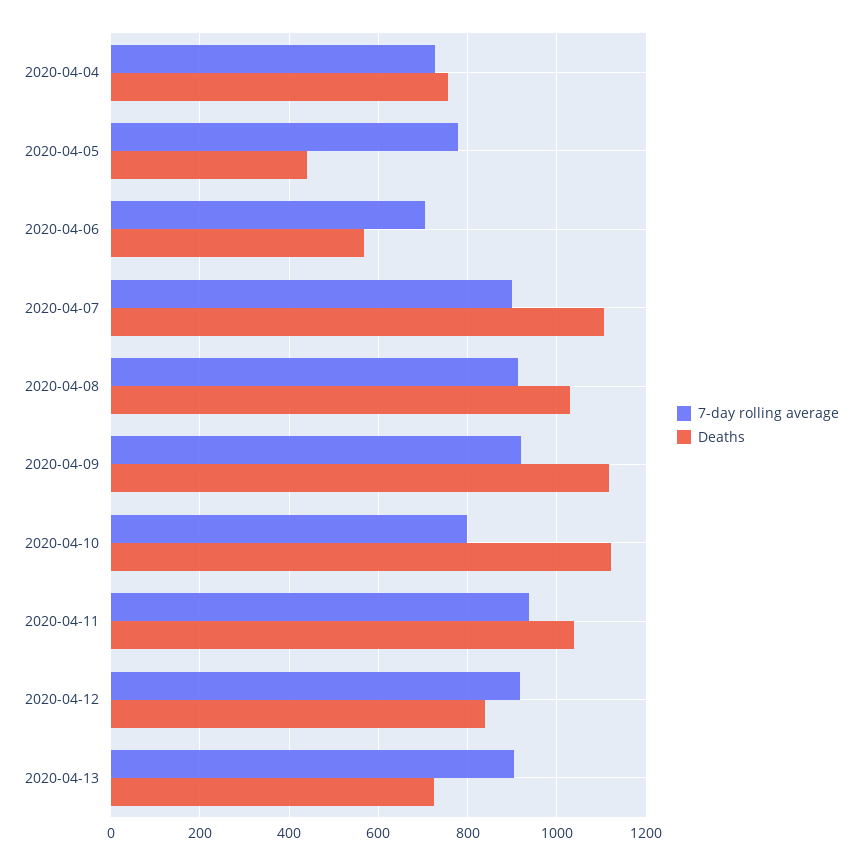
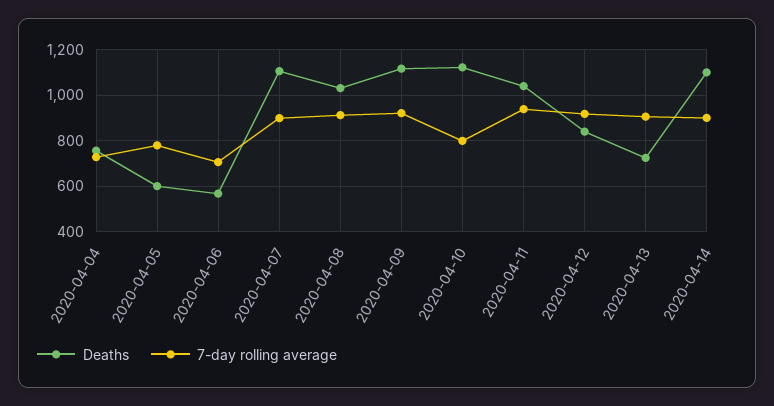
Deaths, 2020-04-05: 440 -> 600
Deaths, 2020-04-14: none -> 1100
7-day rolling average, 2020-04-14: none -> 900

